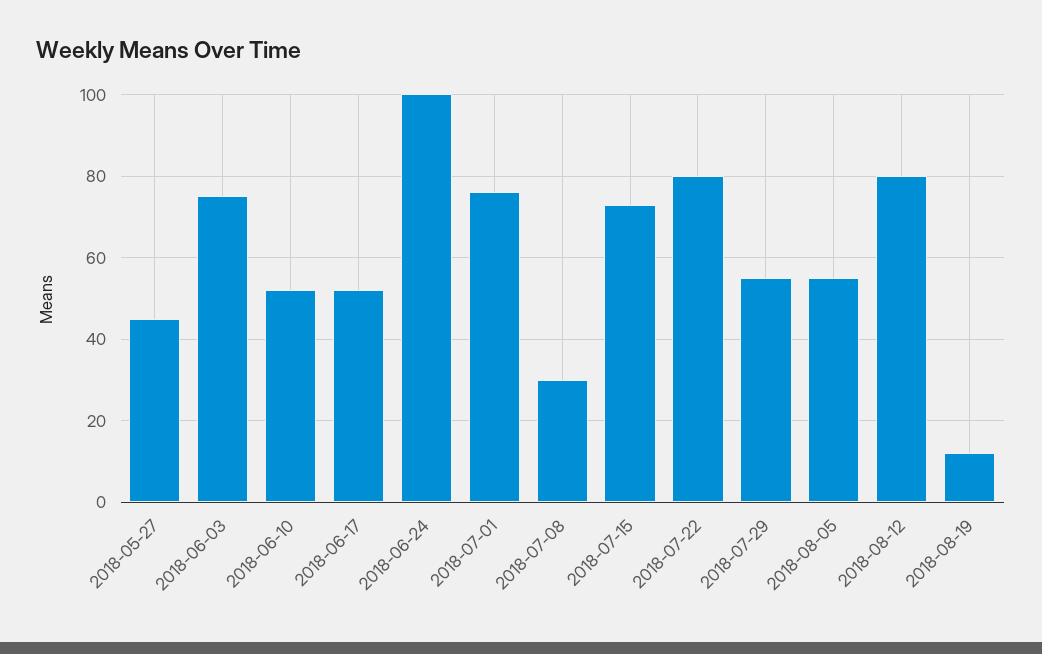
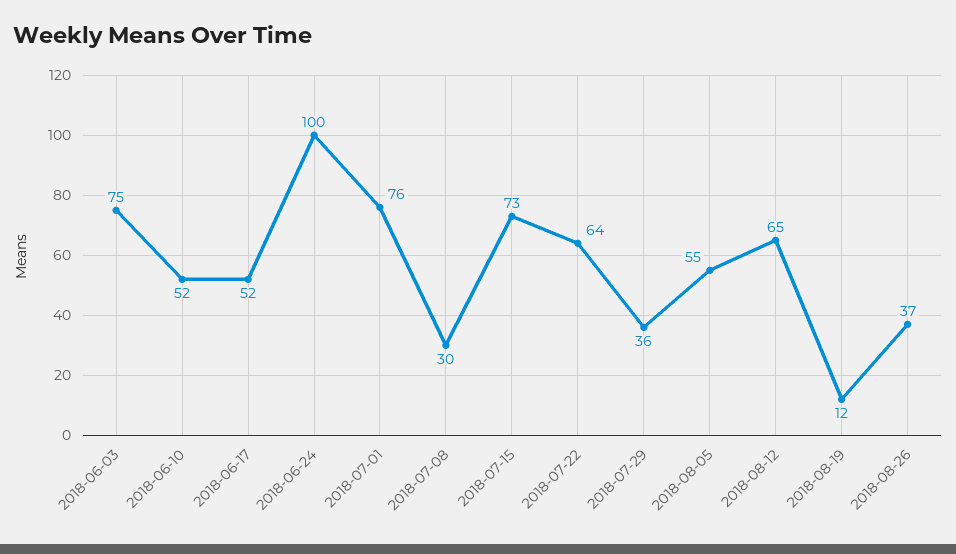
2018-05-27: 45 -> none
2018-07-22: 80 -> 64
2018-07-29: 55 -> 36
2018-08-12: 80 -> 65
2018-08-26: none -> 37

